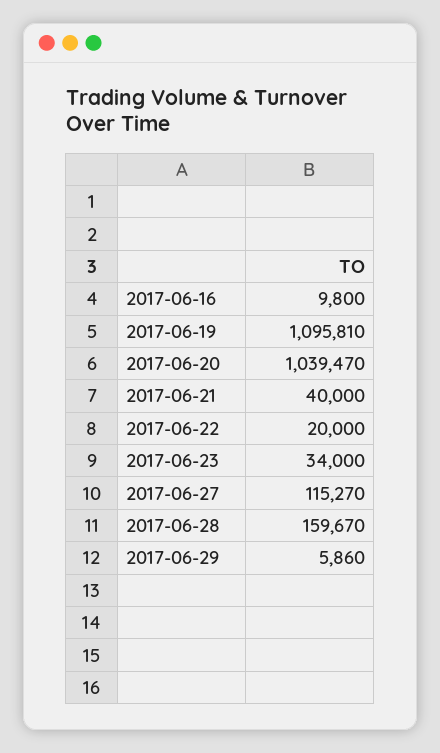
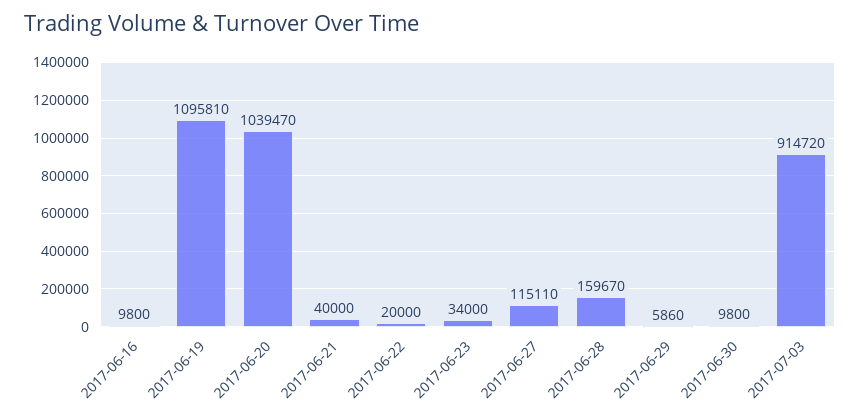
2017-06-27: 115270 -> 115110
2017-06-30: none -> 9800
2017-07-03: none -> 914720

